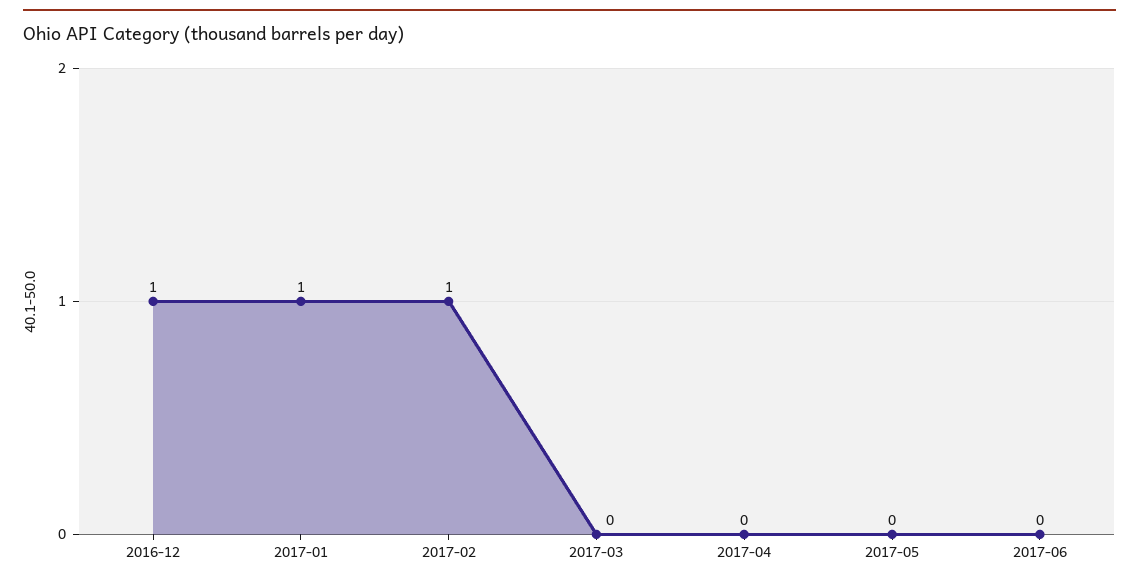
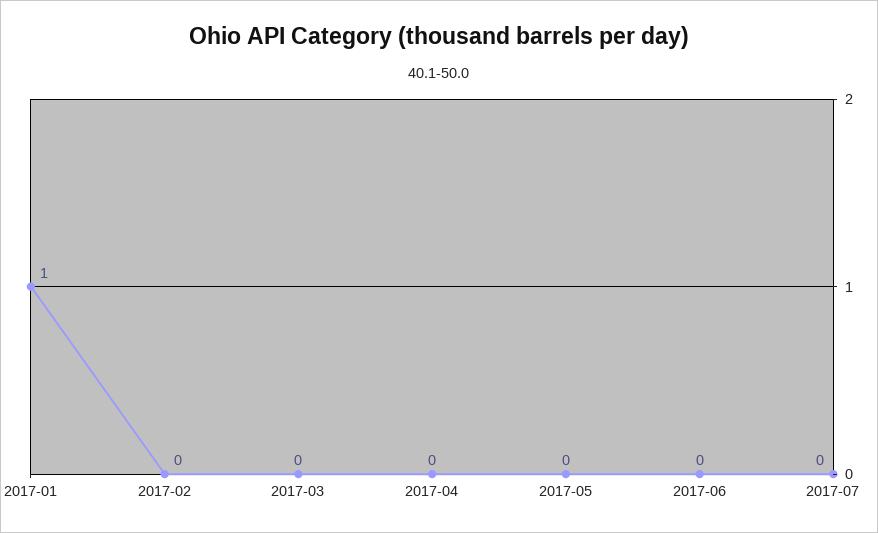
2016-12: 1 -> none
2017-02: 1 -> 0
2017-07: none -> 0

